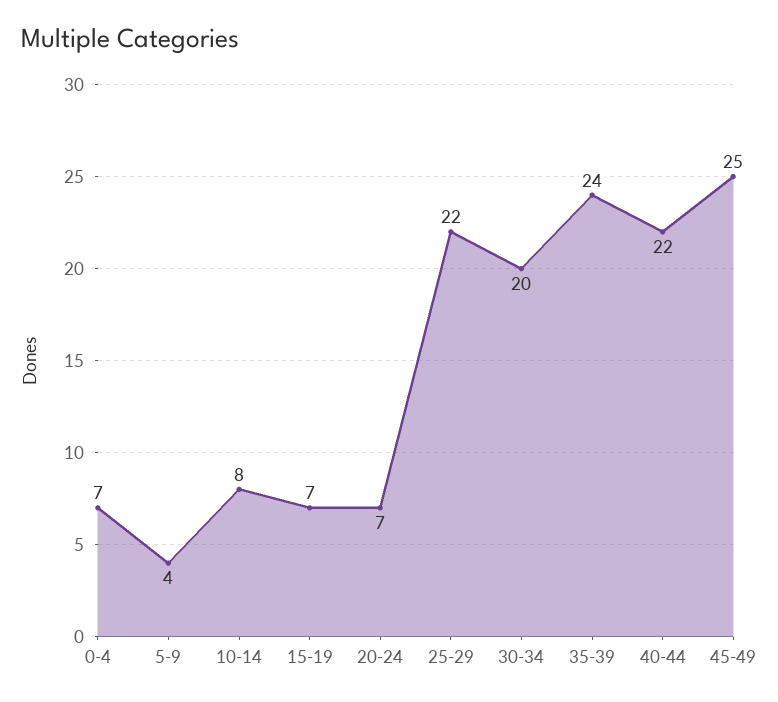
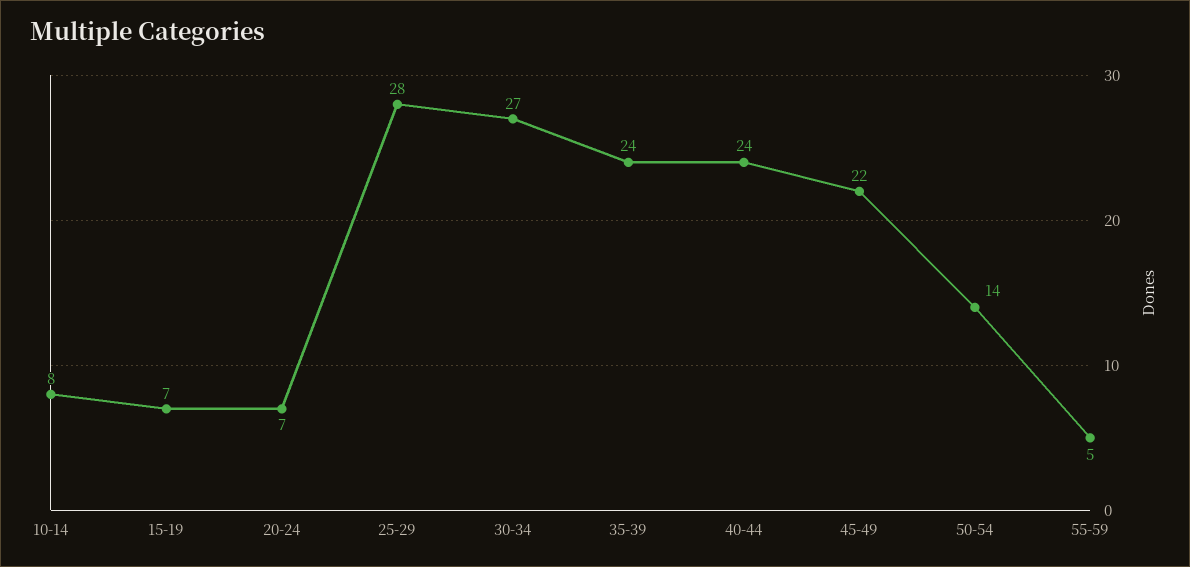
0-4: 7 -> none
5-9: 4 -> none
25-29: 22 -> 28
30-34: 20 -> 27
40-44: 22 -> 24
45-49: 25 -> 22
50-54: none -> 14
55-59: none -> 5

